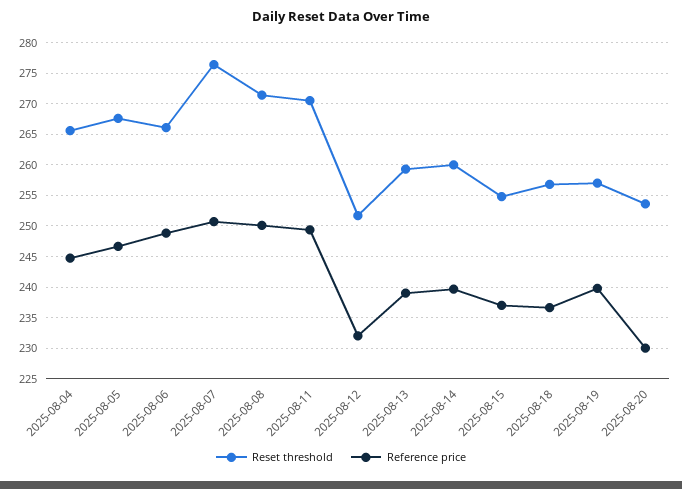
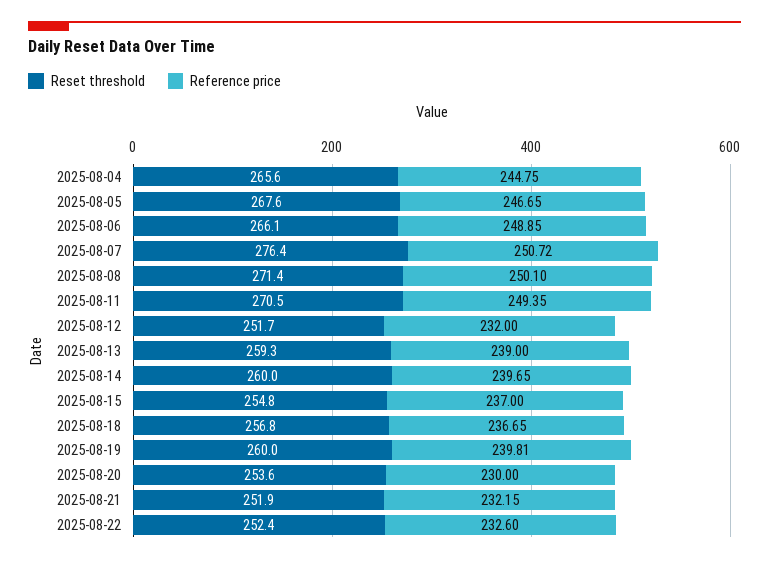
Reset threshold, 2025-08-19: 257 -> 260
Reset threshold, 2025-08-21: none -> 251.9
Reference price, 2025-08-21: none -> 232.15
Reset threshold, 2025-08-22: none -> 252.4
Reference price, 2025-08-22: none -> 232.6

